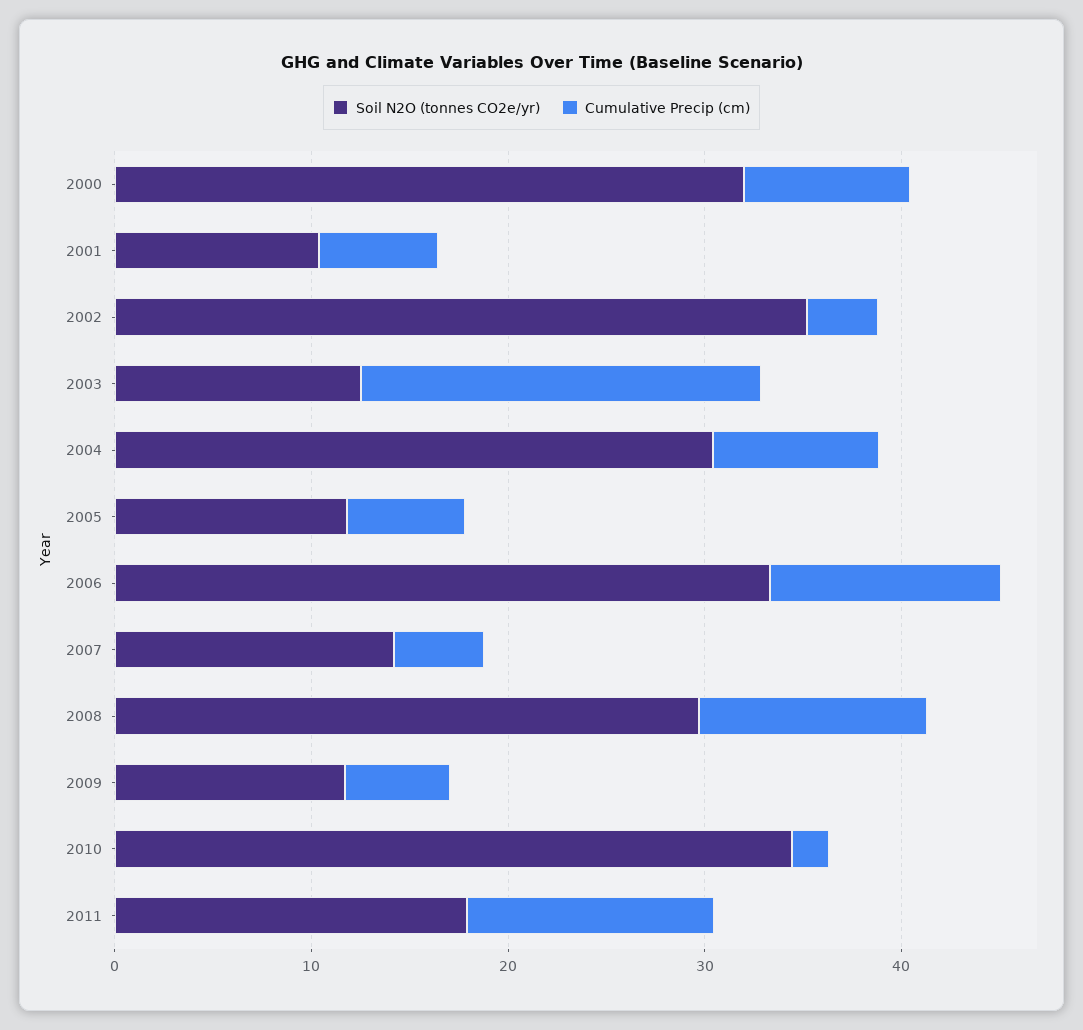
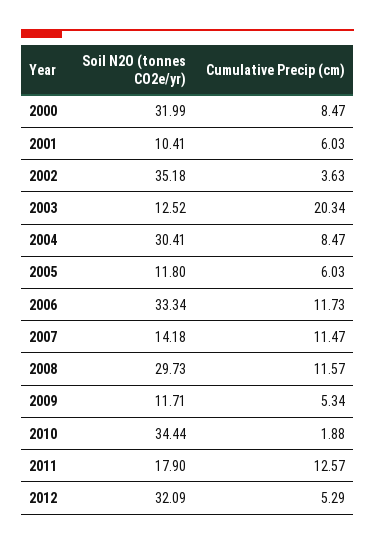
Cumulative Precip (cm), 2007: 4 -> 11.47
Soil N2O (tonnes CO2e/yr), 2012: none -> 32.09
Cumulative Precip (cm), 2012: none -> 5.29

